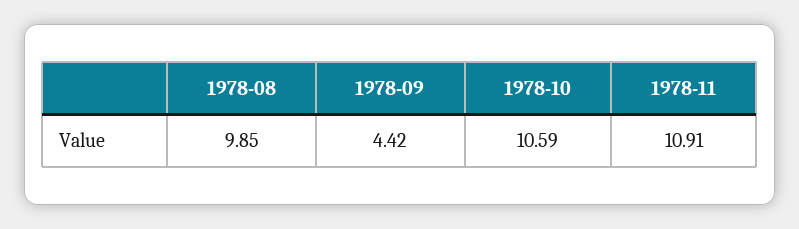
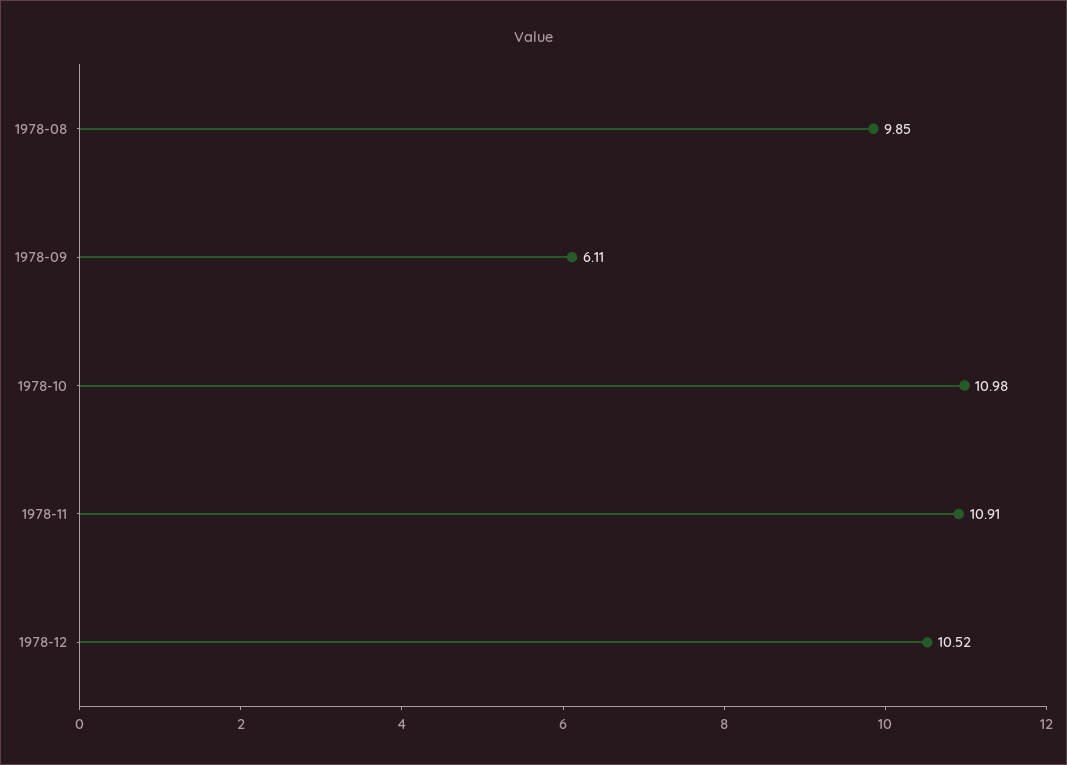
1978-09: 4.42 -> 6.11
1978-10: 10.59 -> 10.98
1978-12: none -> 10.52

